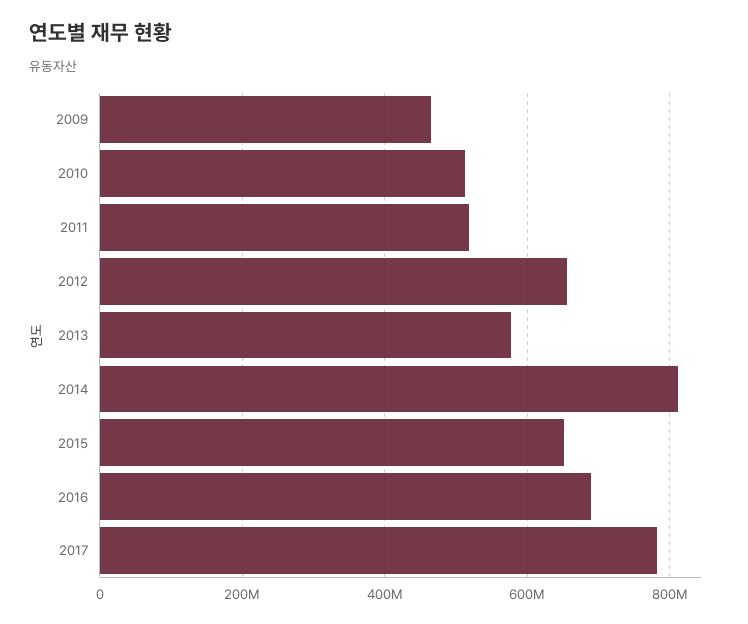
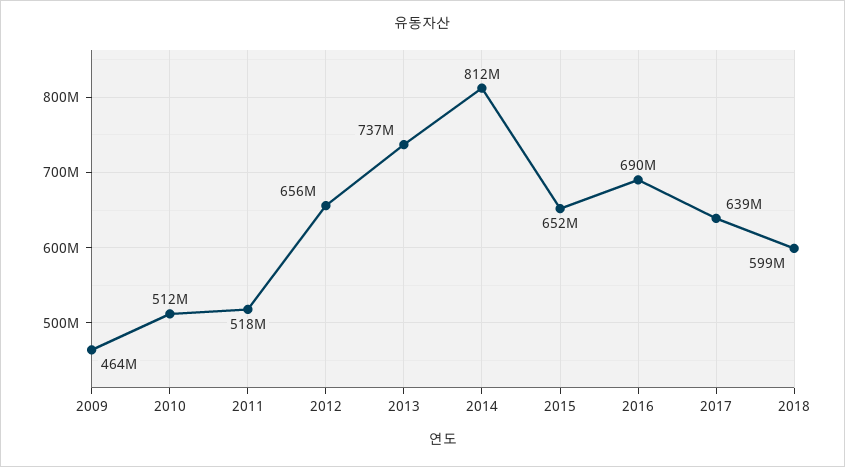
2013: 580000000 -> 737000000
2017: 780000000 -> 639000000
2018: none -> 599000000

